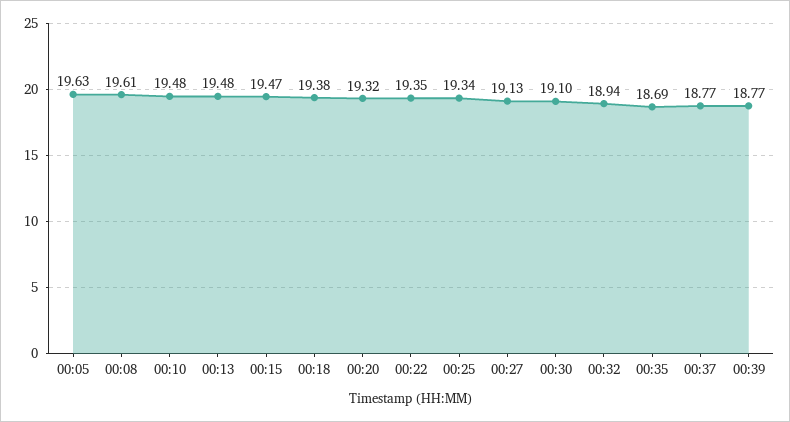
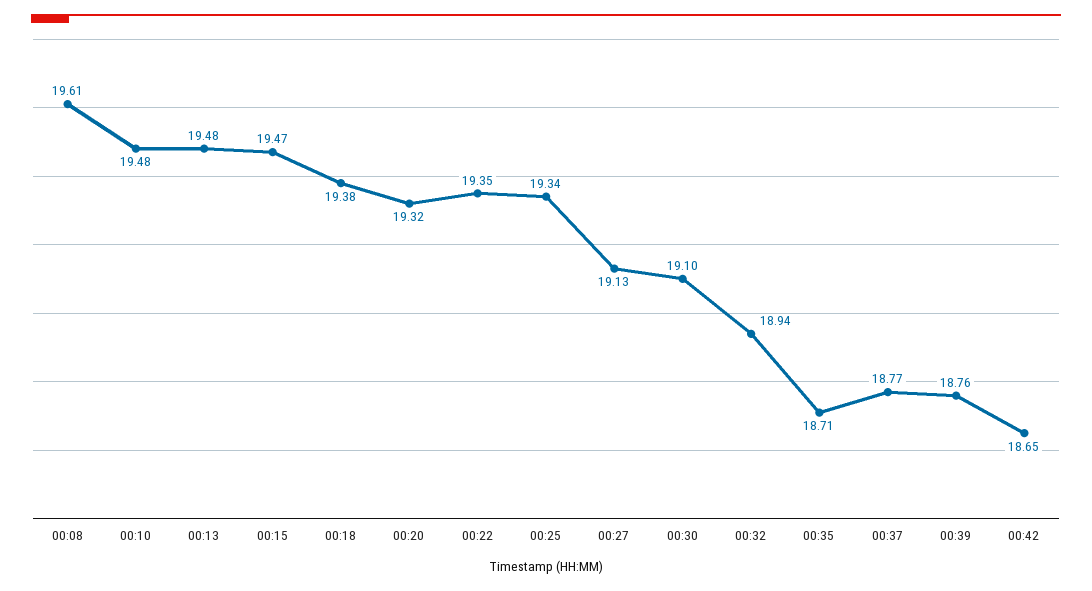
00:05: 19.63 -> none
00:35: 18.69 -> 18.71
00:39: 18.77 -> 18.76
00:42: none -> 18.65

